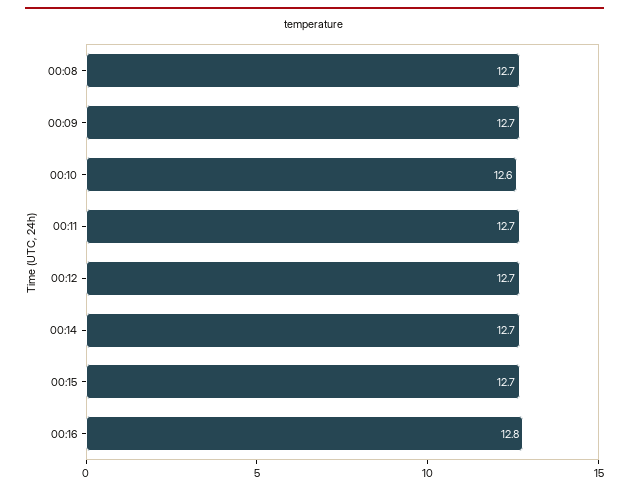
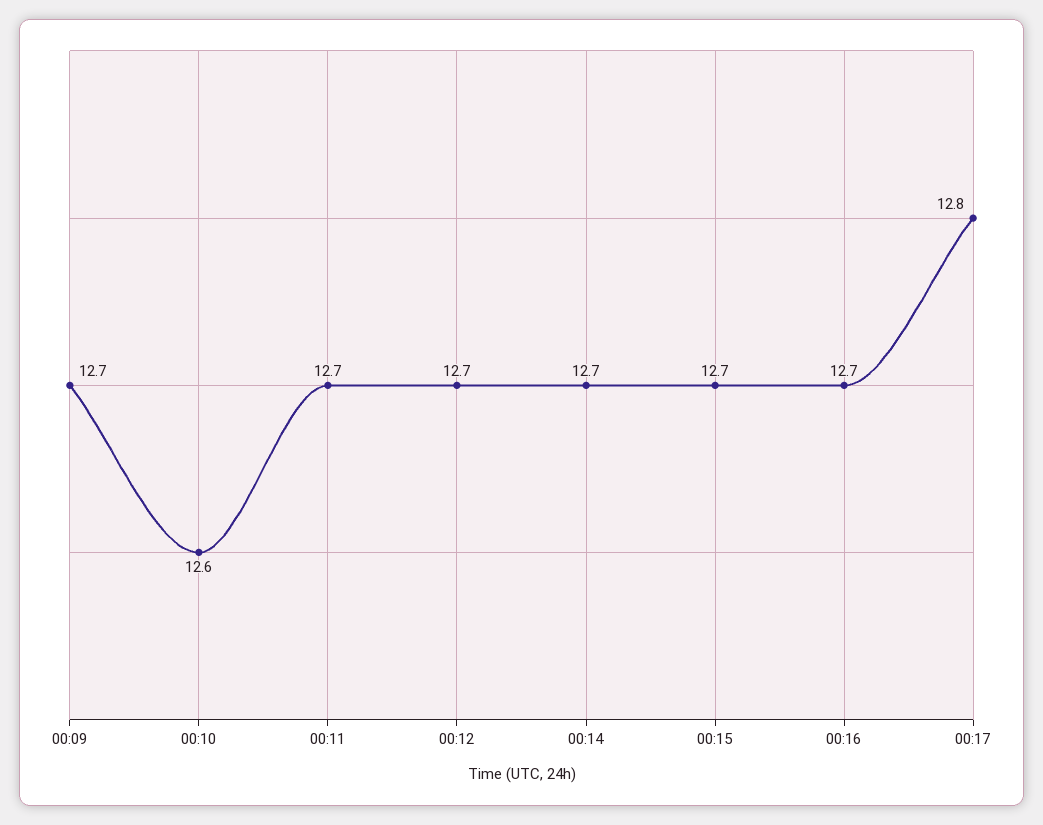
00:08: 12.7 -> none
00:16: 12.8 -> 12.7
00:17: none -> 12.8

